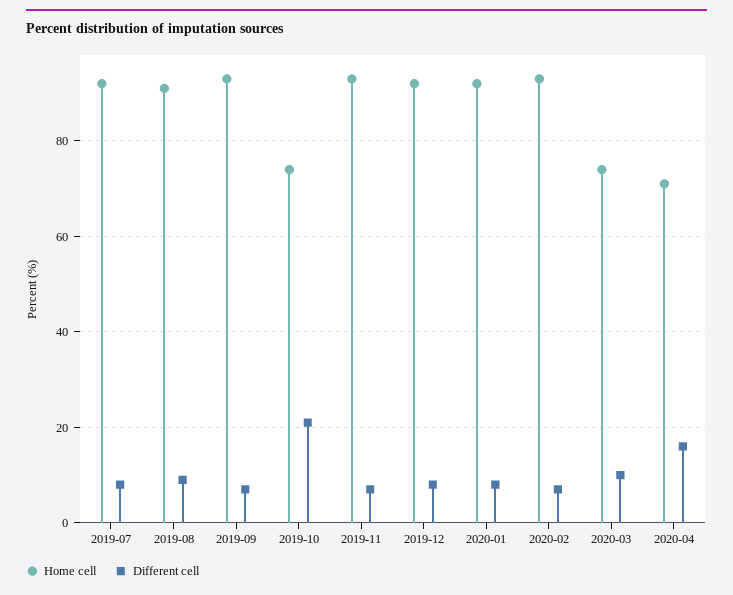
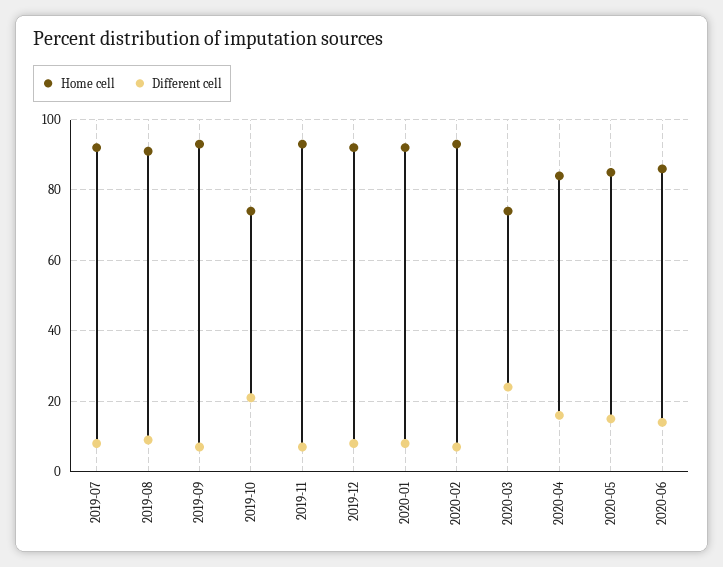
Different cell, 2020-03: 10 -> 25
Home cell, 2020-04: 70 -> 85
Home cell, 2020-05: none -> 85
Different cell, 2020-05: none -> 15
Home cell, 2020-06: none -> 85
Different cell, 2020-06: none -> 15

